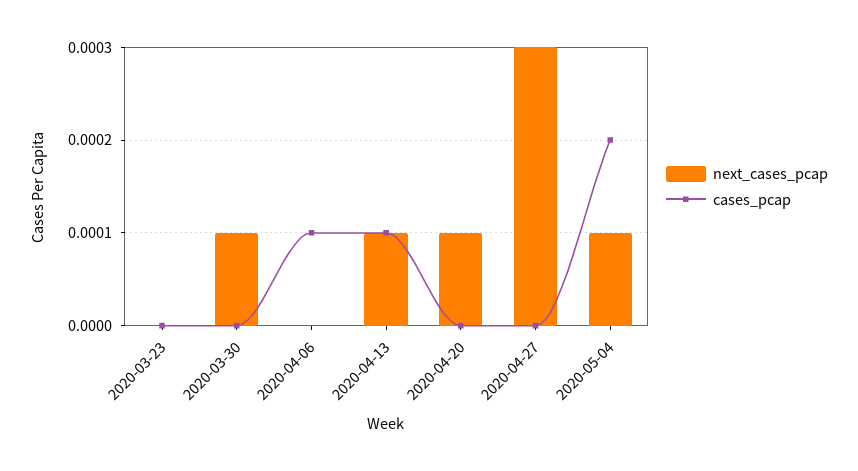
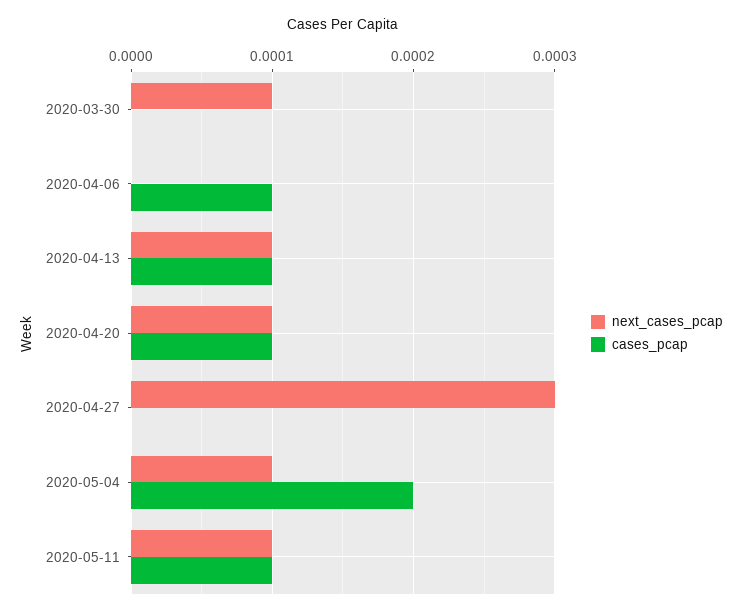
next_cases_pcap, 2020-03-23: 0 -> none
cases_pcap, 2020-03-23: 0 -> none
cases_pcap, 2020-04-20: 0 -> 0.0001
next_cases_pcap, 2020-05-11: none -> 0.0001
cases_pcap, 2020-05-11: none -> 0.0001

